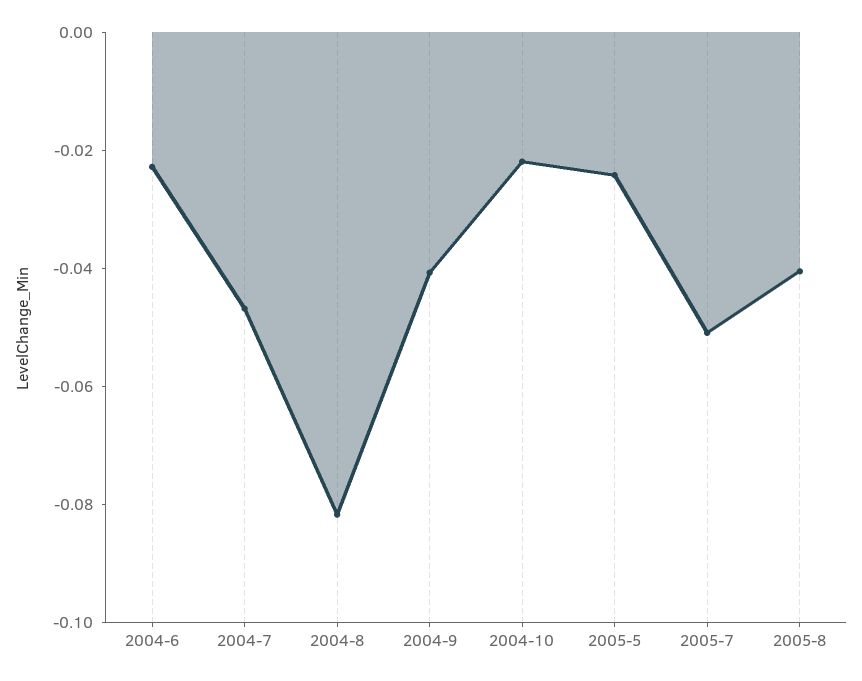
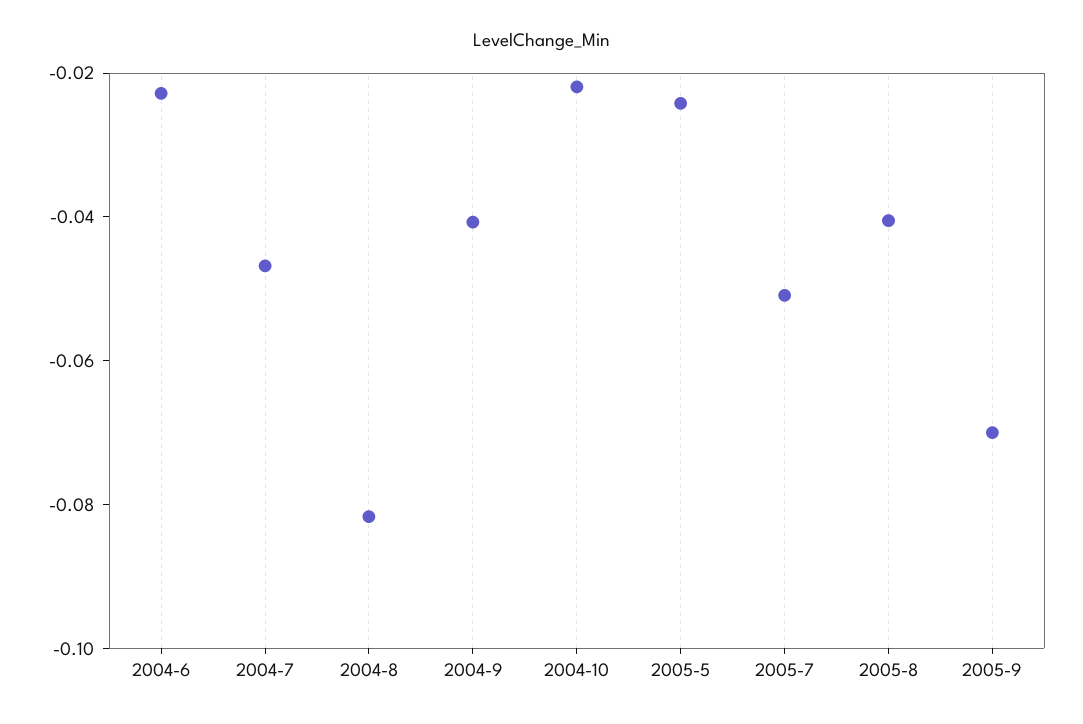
2005-9: none -> -0.07

